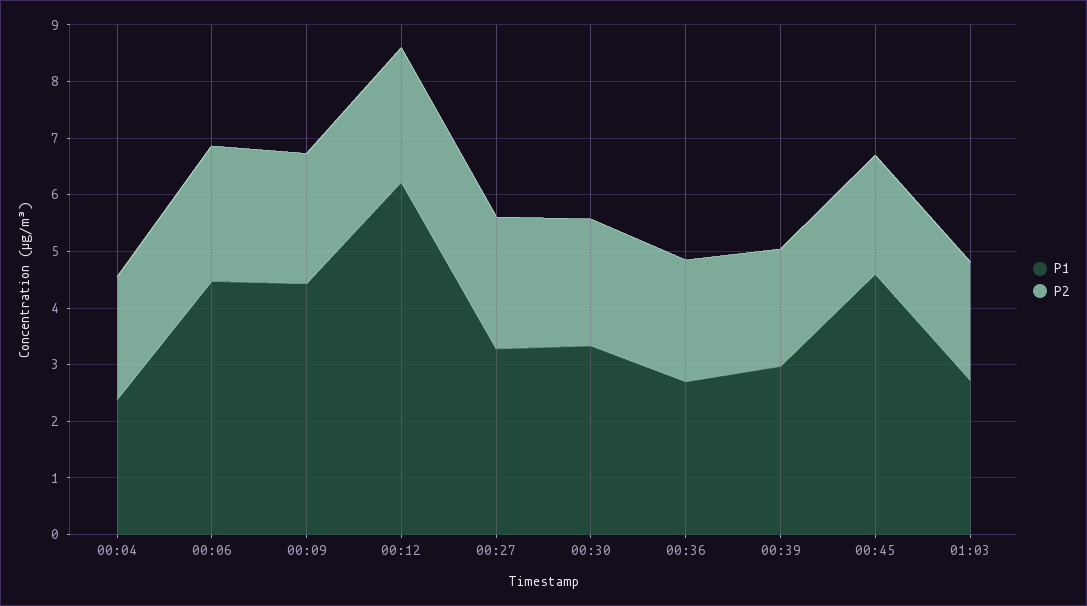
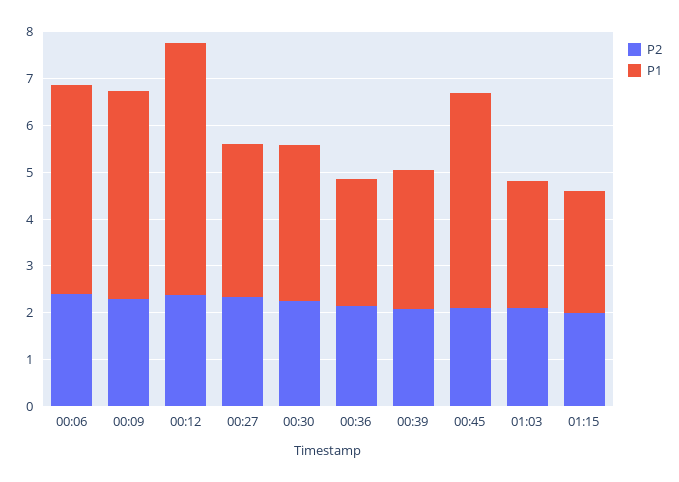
P1, 00:04: 2.4 -> none
P2, 00:04: 2.2 -> none
P1, 00:12: 6.2 -> 5.4
P2, 01:15: none -> 2
P1, 01:15: none -> 2.6

